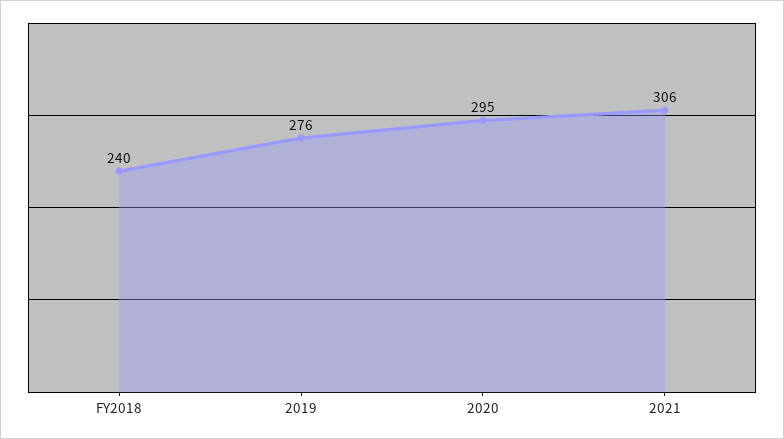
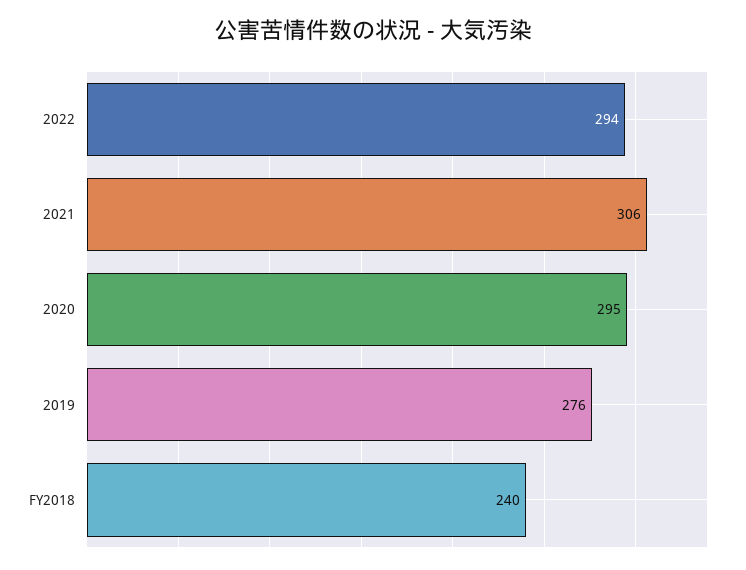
2022: none -> 294

